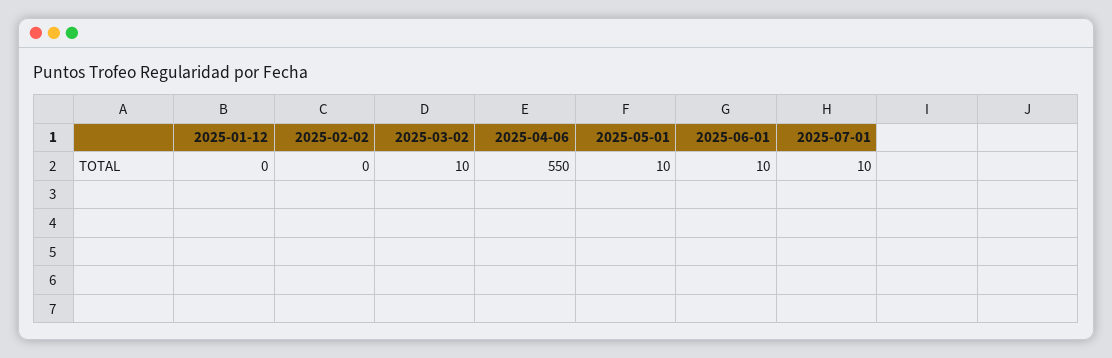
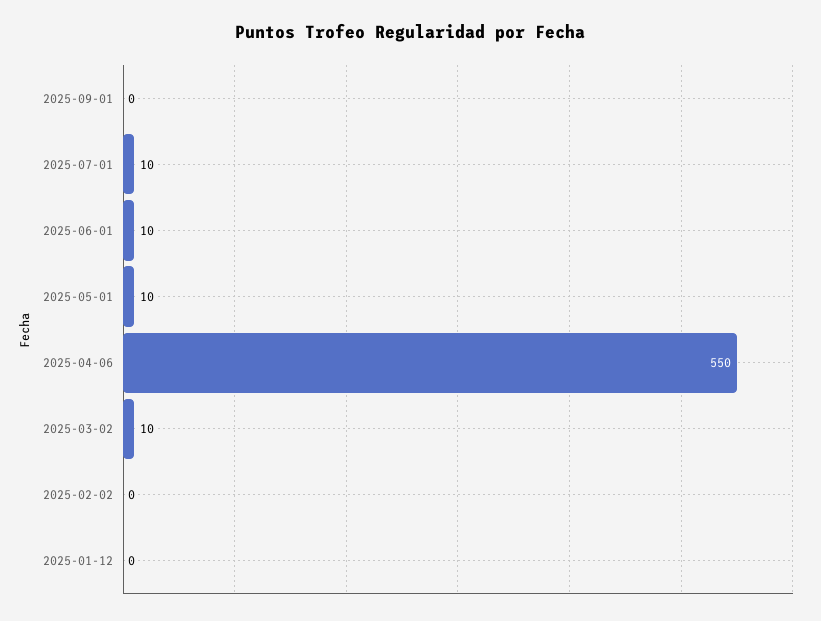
2025-09-01: none -> 0

